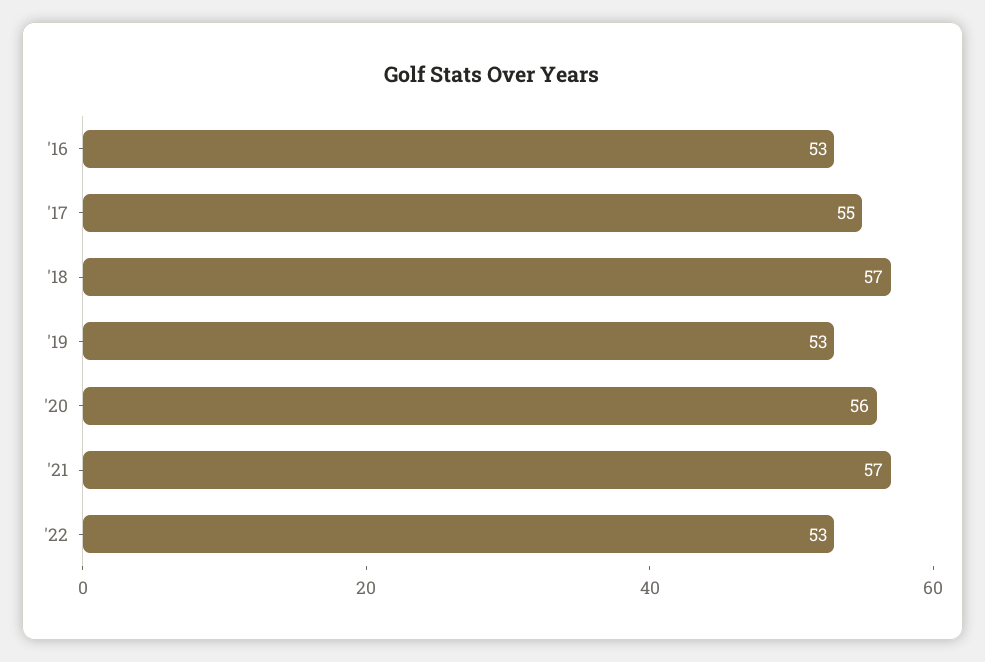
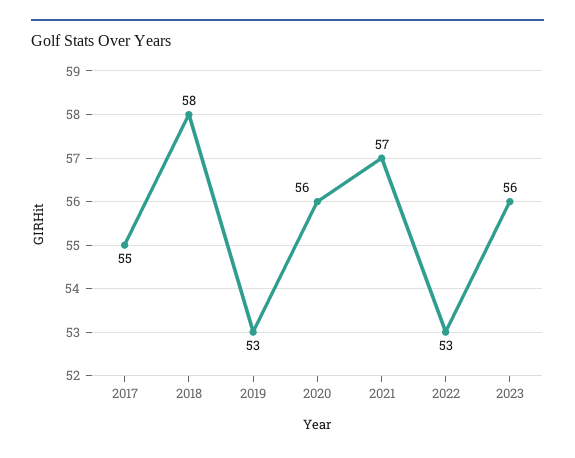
'16: 53 -> none
'18: 57 -> 58
2023: none -> 56

